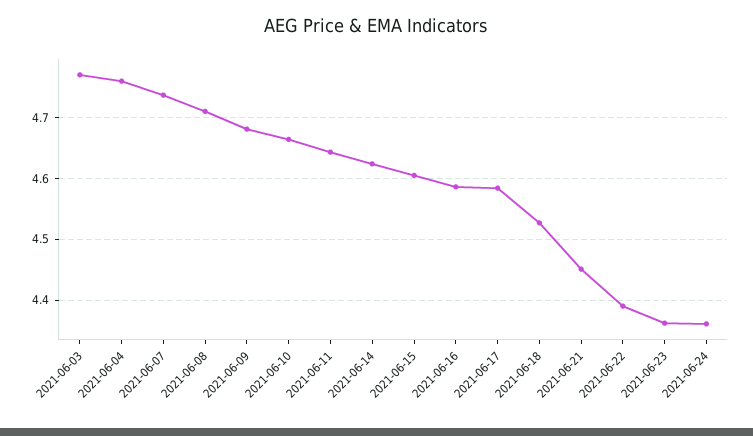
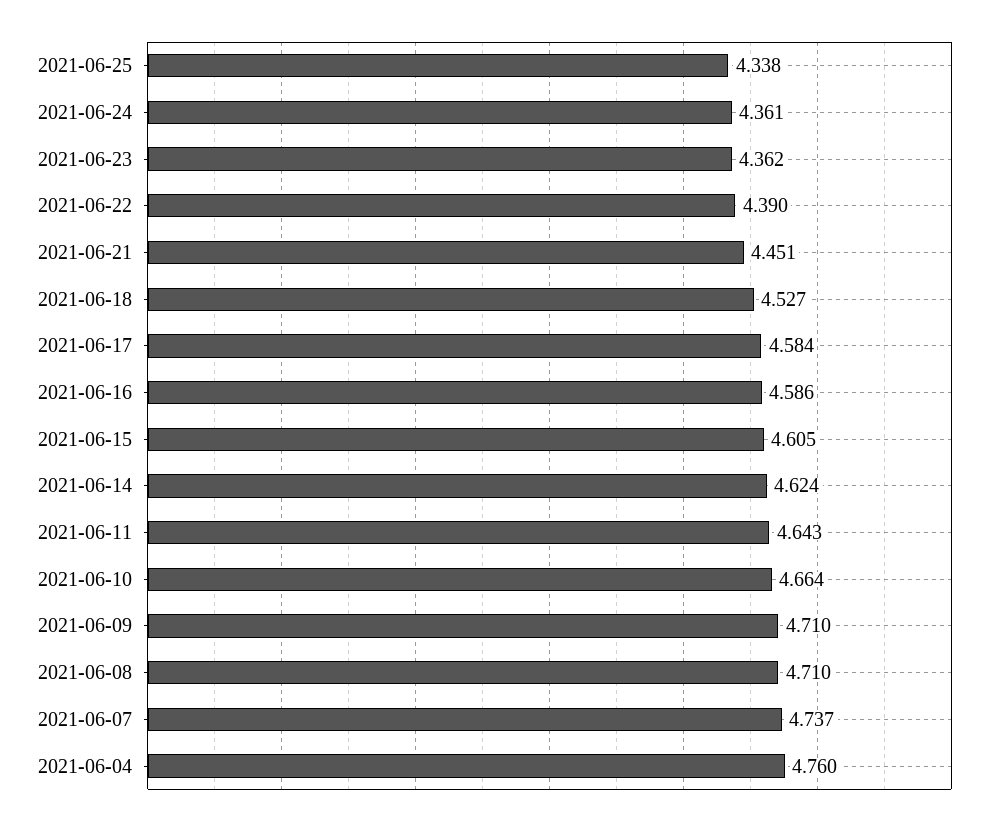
2021-06-03: 4.77 -> none
2021-06-09: 4.68 -> 4.71
2021-06-25: none -> 4.338

